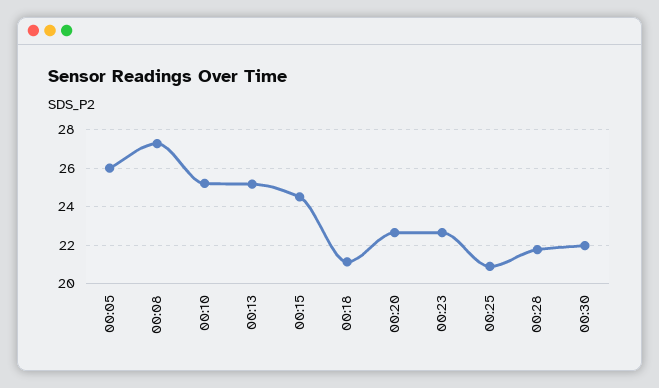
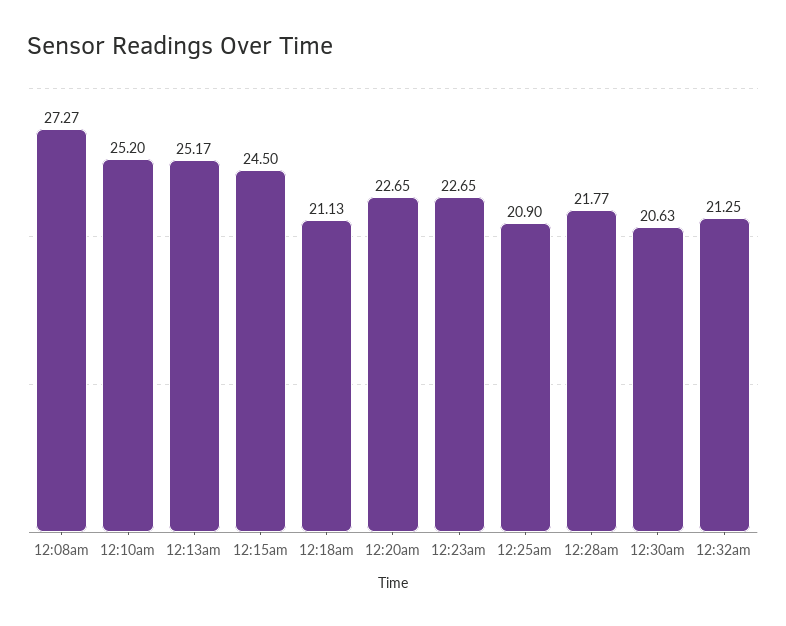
00:05: 26 -> none
00:30: 22 -> 20.63
12:32am: none -> 21.25

